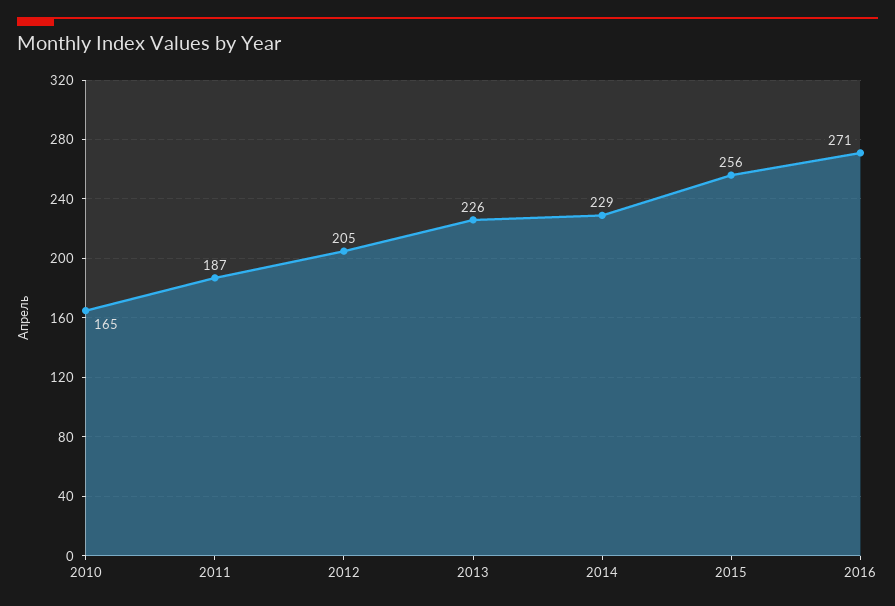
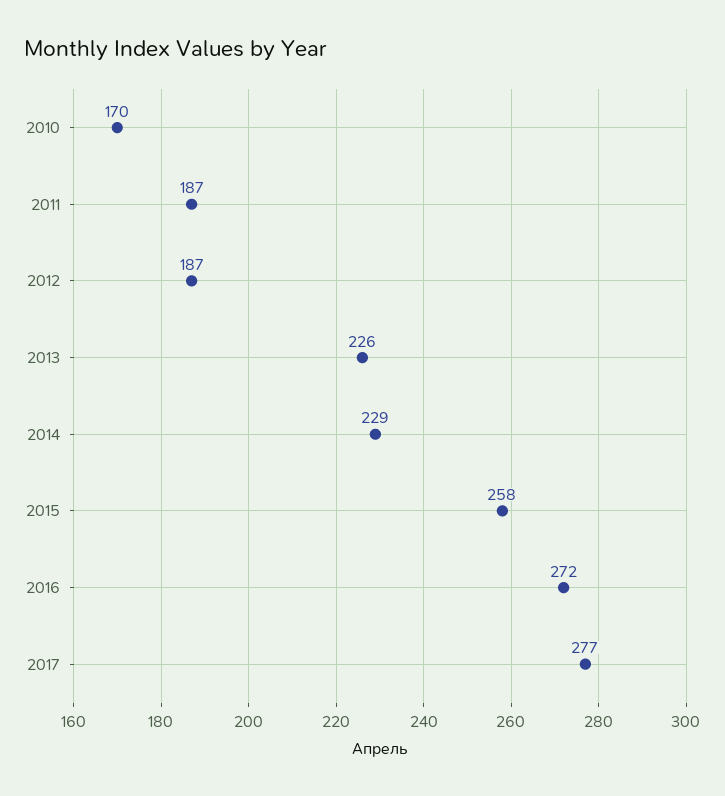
2010: 165 -> 170
2012: 205 -> 187
2015: 256 -> 258
2016: 271 -> 272
2017: none -> 277

